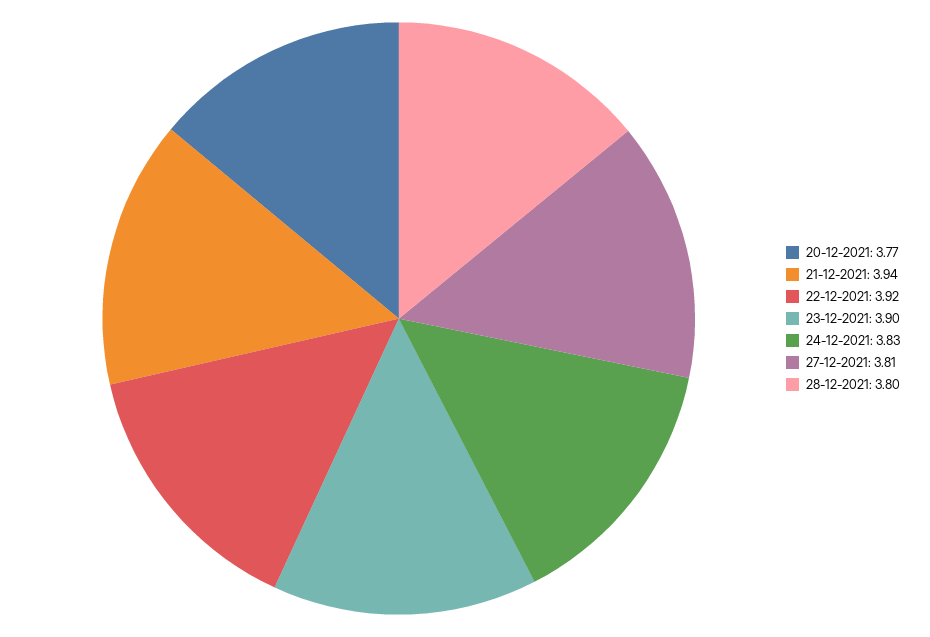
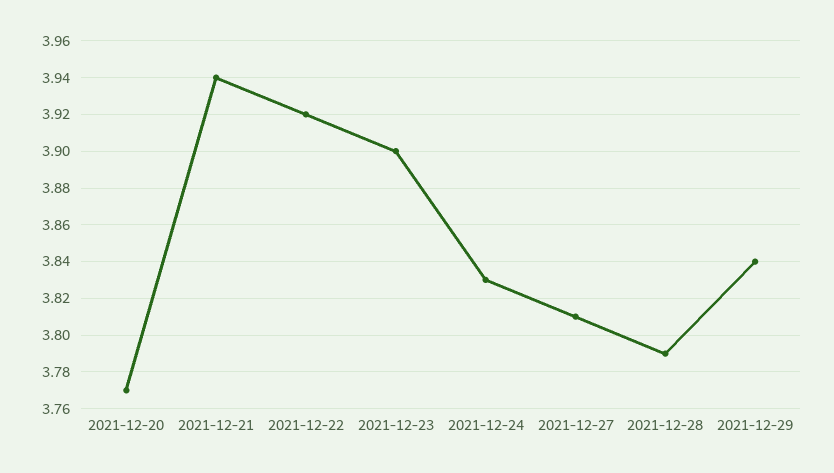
28-12-2021: 3.8 -> 3.79
2021-12-29: none -> 3.84

